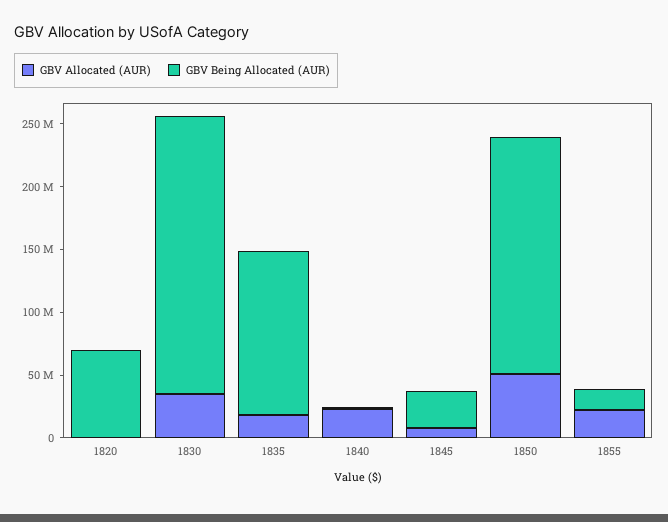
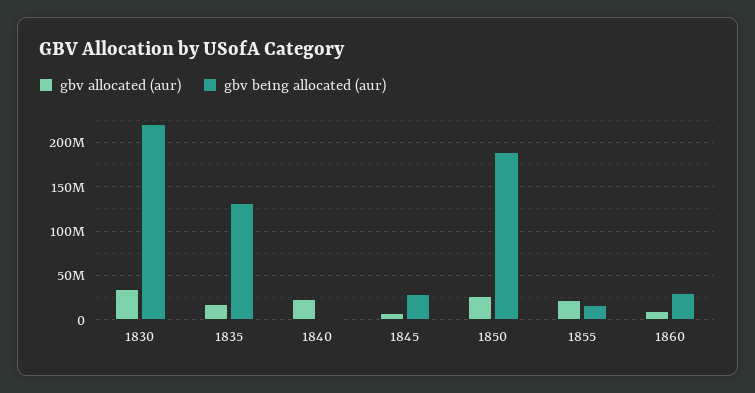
GBV Allocated (AUR), 1820: 0 -> none
GBV Being Allocated (AUR), 1820: 70000000 -> none
GBV Allocated (AUR), 1850: 50000000 -> 30000000
GBV Allocated (AUR), 1860: none -> 10000000
GBV Being Allocated (AUR), 1860: none -> 30000000

